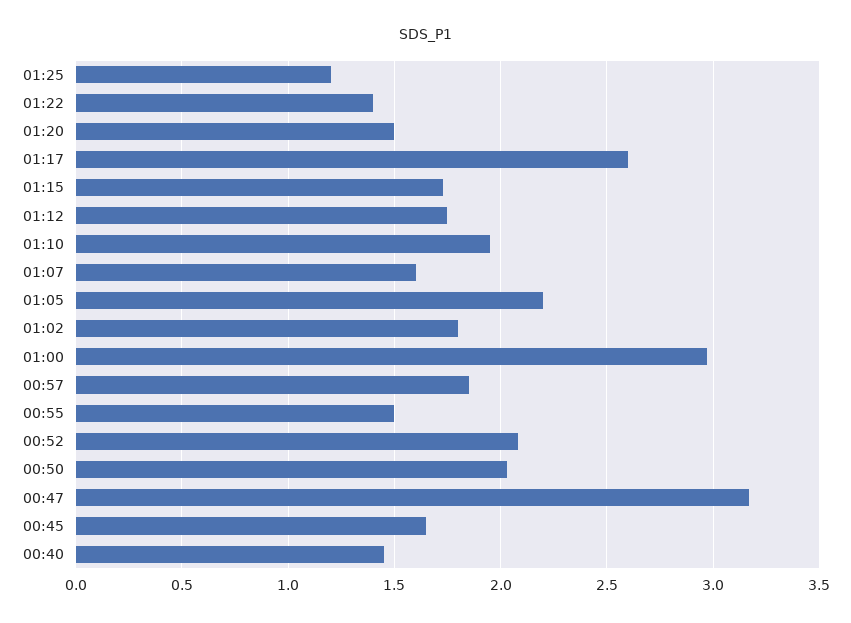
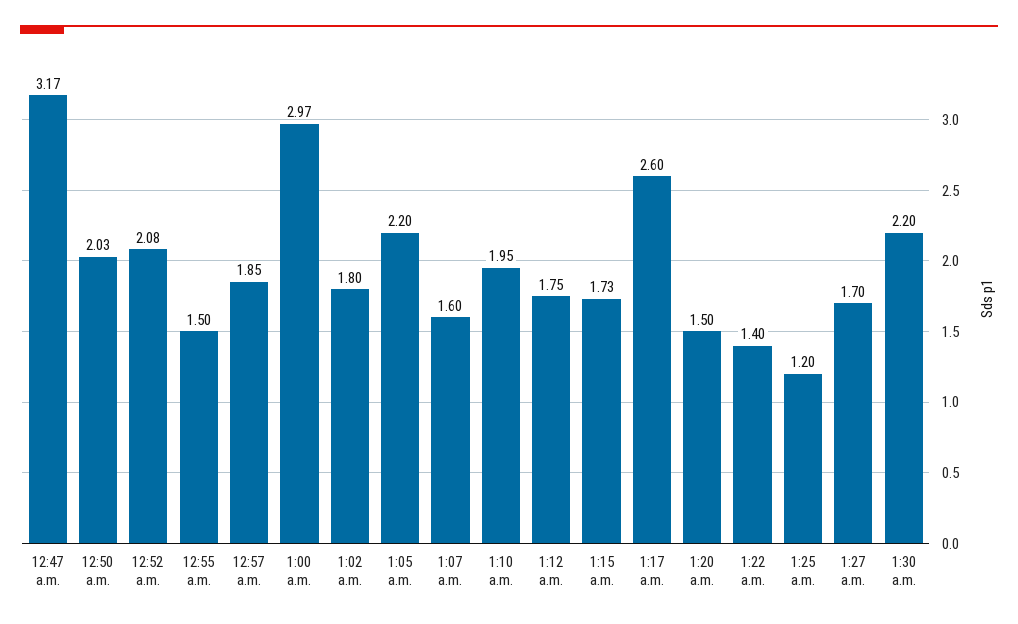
00:45: 1.65 -> none
00:40: 1.45 -> none
1:27 a.m.: none -> 1.7
1:30 a.m.: none -> 2.2

